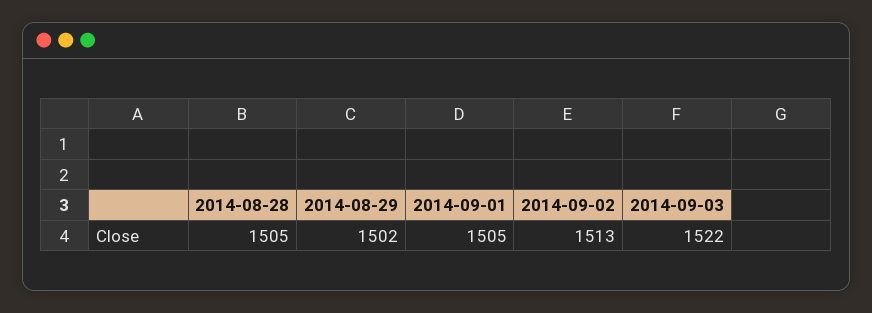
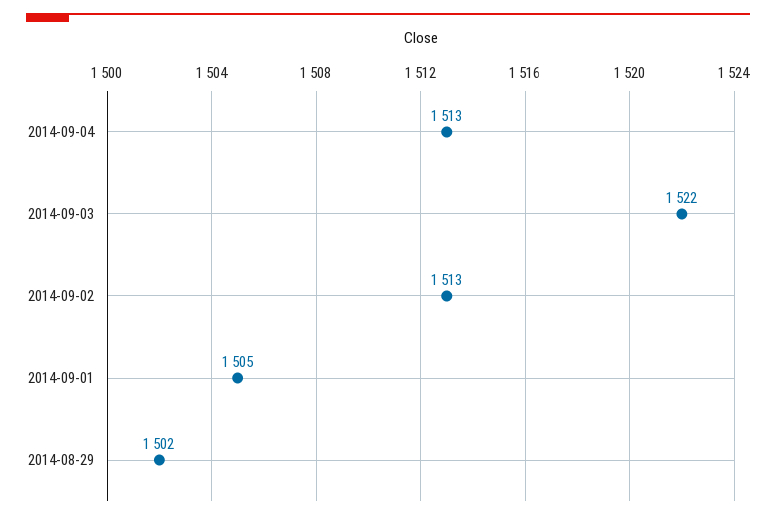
2014-08-28: 1505 -> none
2014-09-04: none -> 1513

